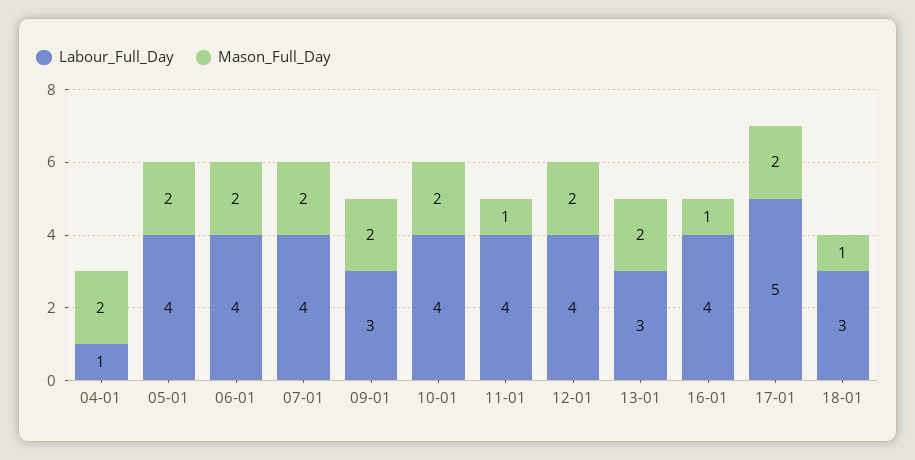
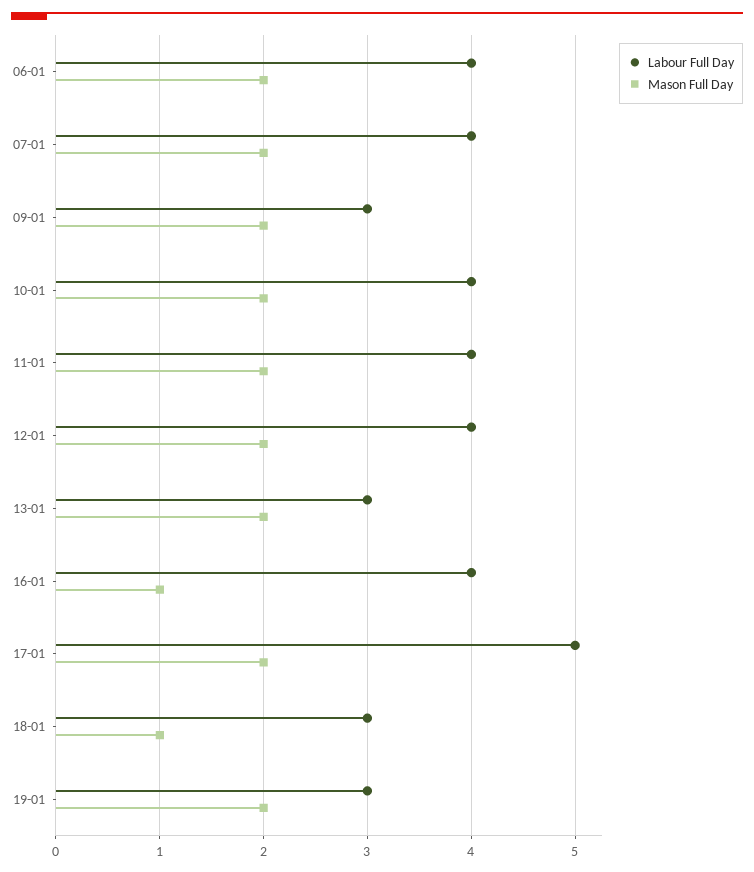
Labour_Full_Day, 04-01: 1 -> none
Mason_Full_Day, 04-01: 2 -> none
Labour_Full_Day, 05-01: 4 -> none
Mason_Full_Day, 05-01: 2 -> none
Mason_Full_Day, 11-01: 1 -> 2
Labour_Full_Day, 19-01: none -> 3
Mason_Full_Day, 19-01: none -> 2

